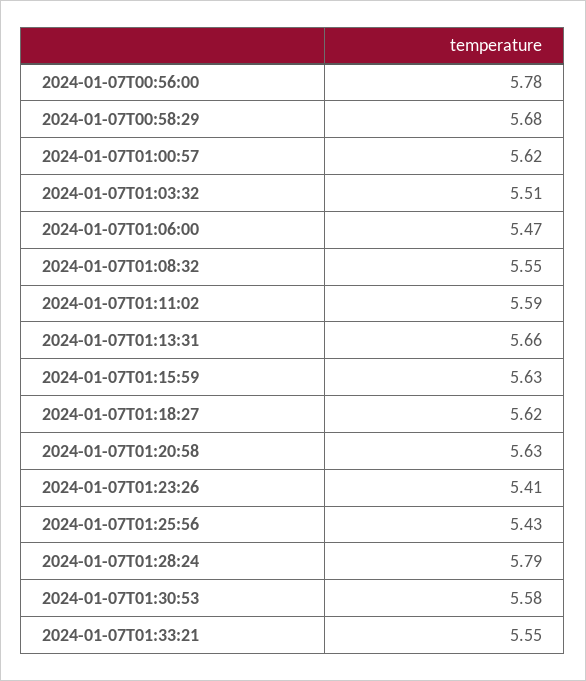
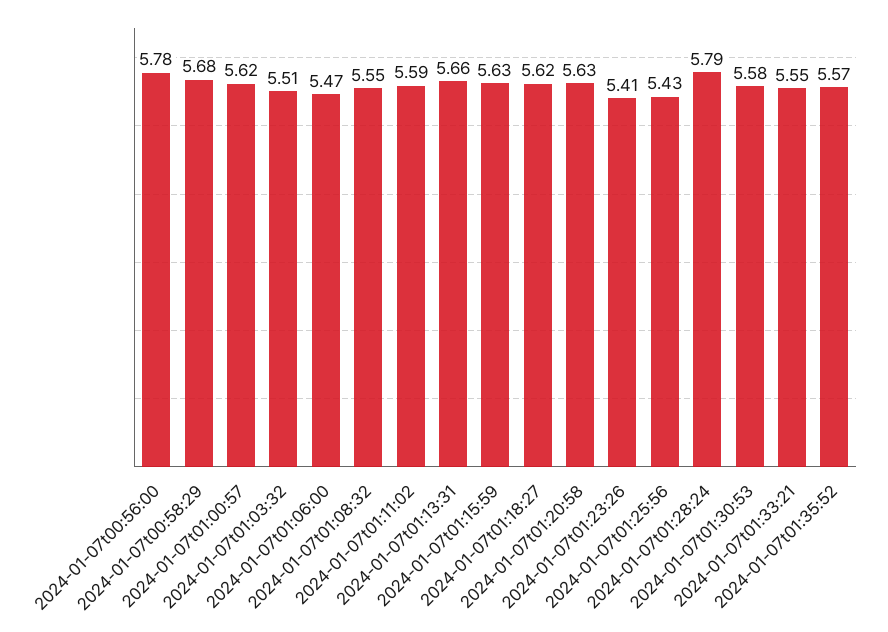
2024-01-07t01:35:52: none -> 5.57

